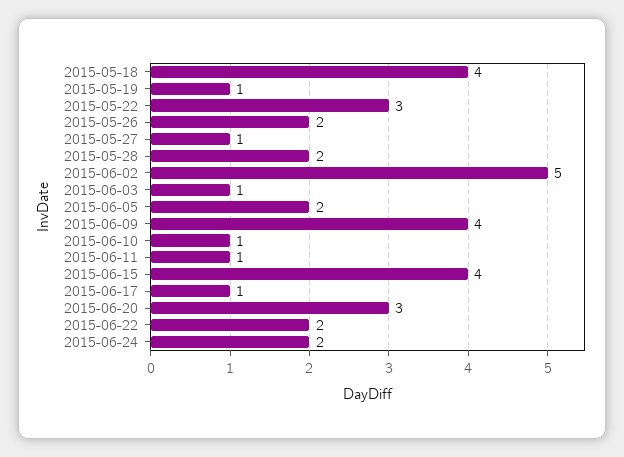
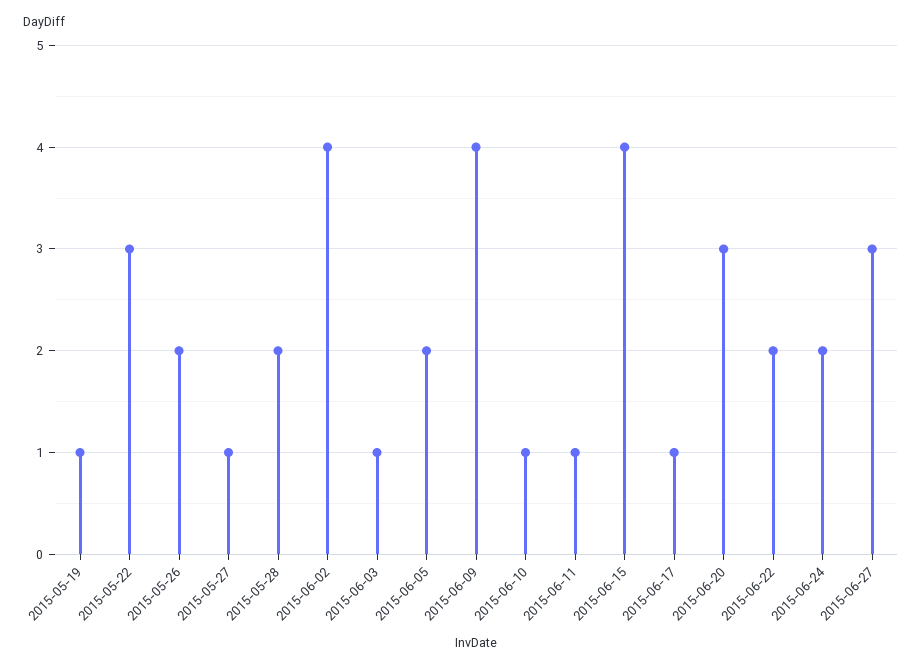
2015-05-18: 4 -> none
2015-06-02: 5 -> 4
2015-06-27: none -> 3

